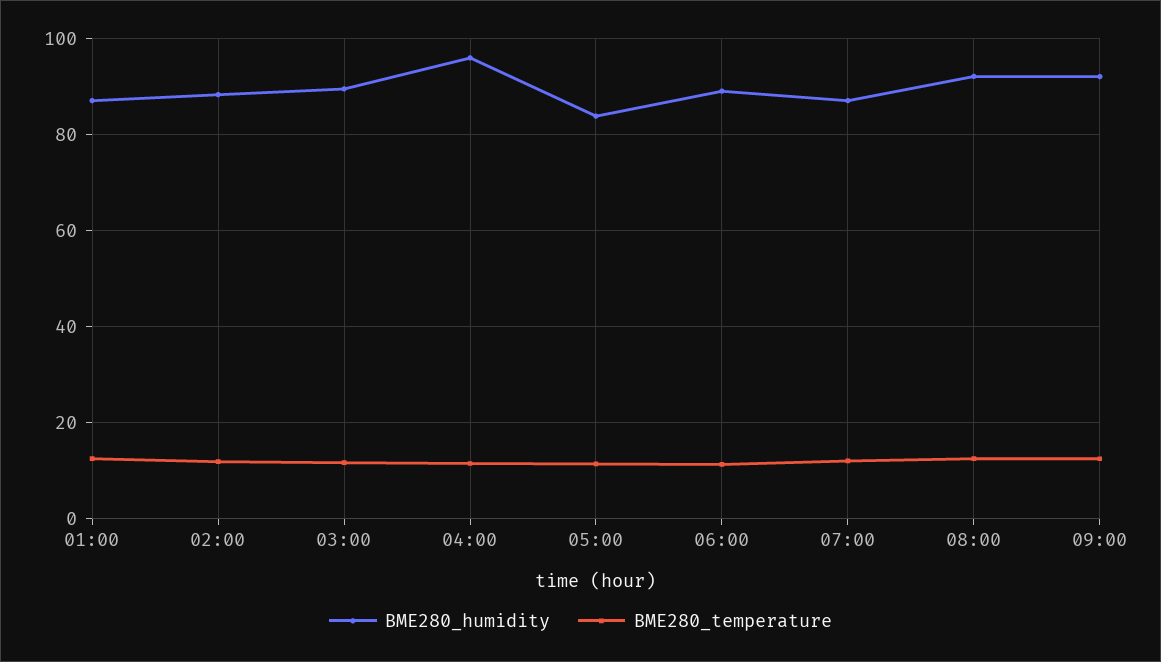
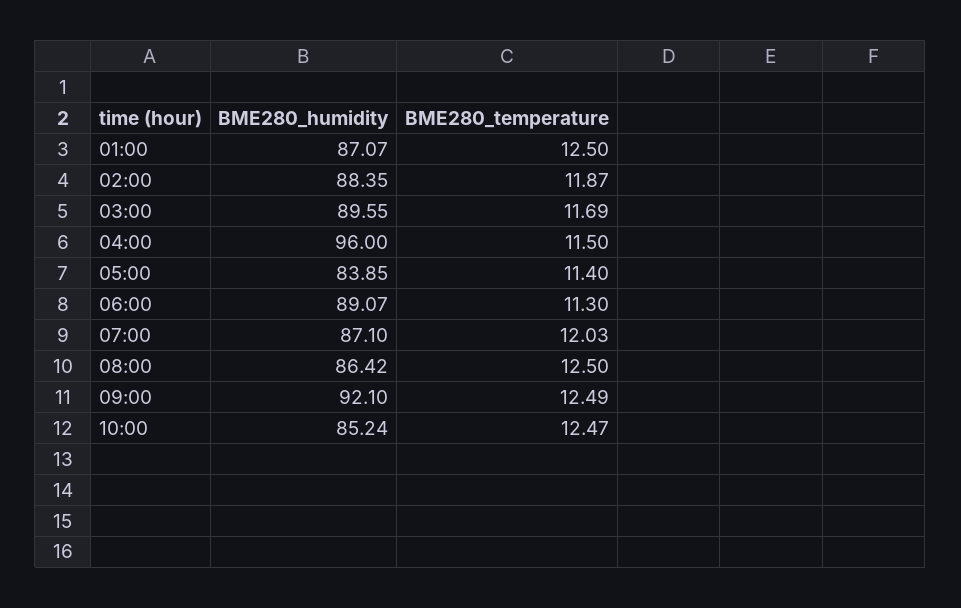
BME280_humidity, 08:00: 92 -> 86.42
BME280_humidity, 10:00: none -> 85.24
BME280_temperature, 10:00: none -> 12.47

